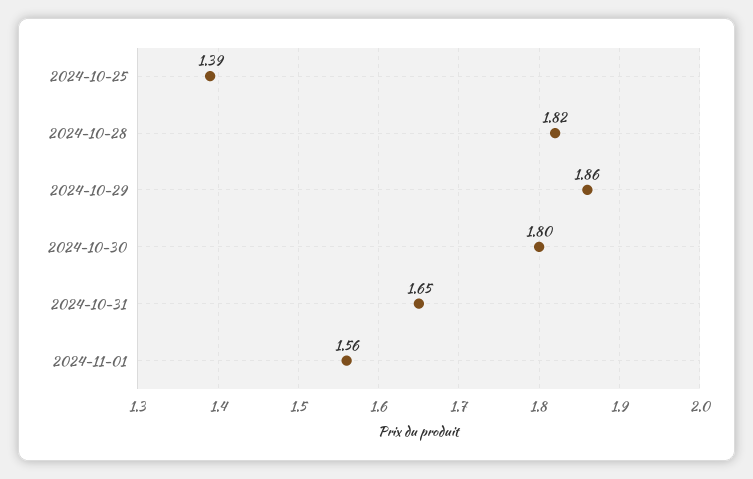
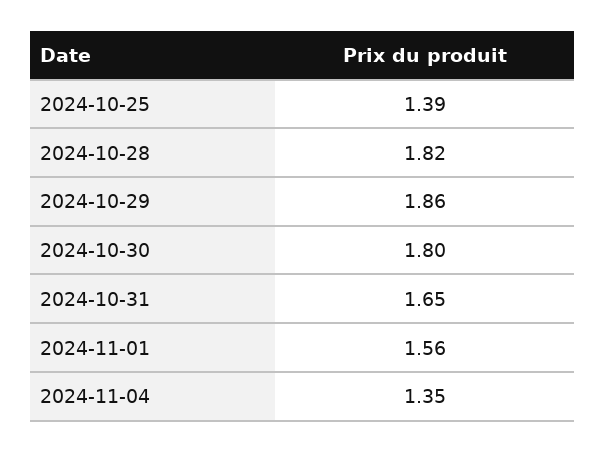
2024-11-04: none -> 1.35

